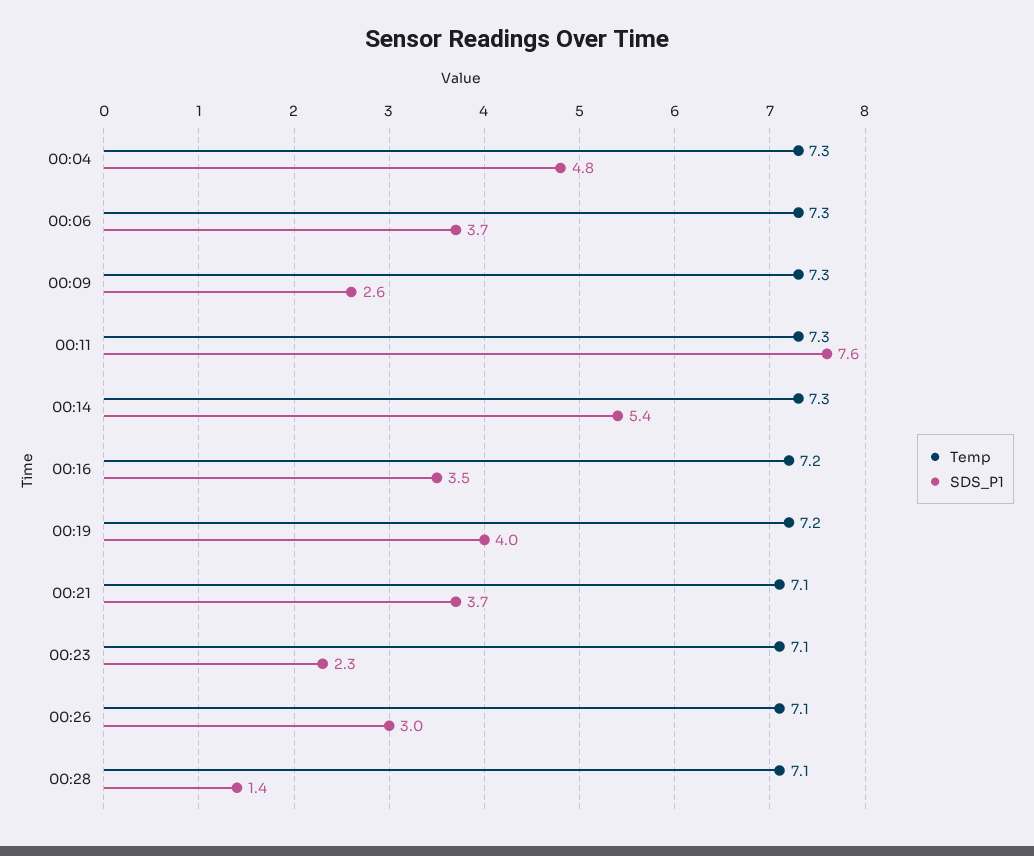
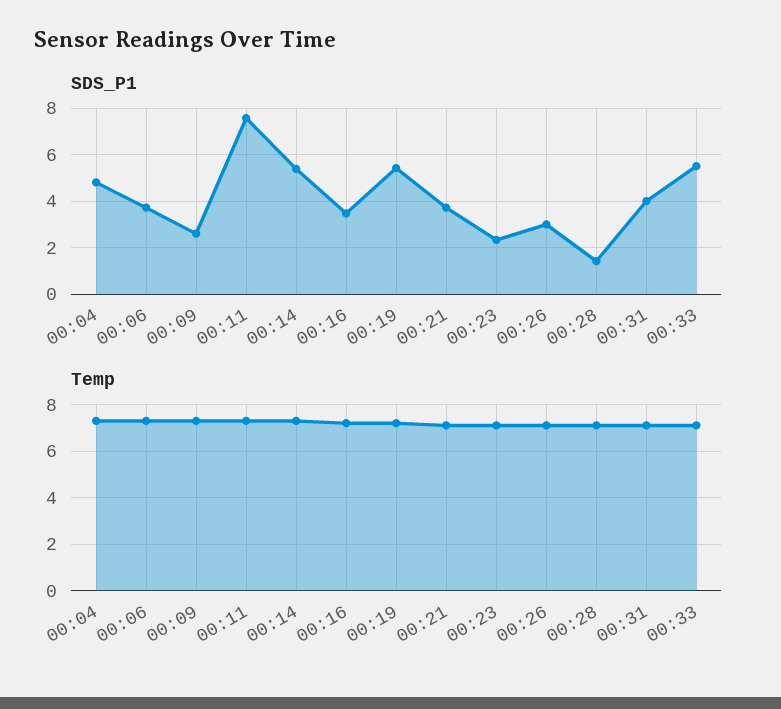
SDS_P1, 00:19: 4 -> 5.5
SDS_P1, 00:31: none -> 4
SDS_P1, 00:33: none -> 5.5
Temp, 00:31: none -> 7
Temp, 00:33: none -> 7

